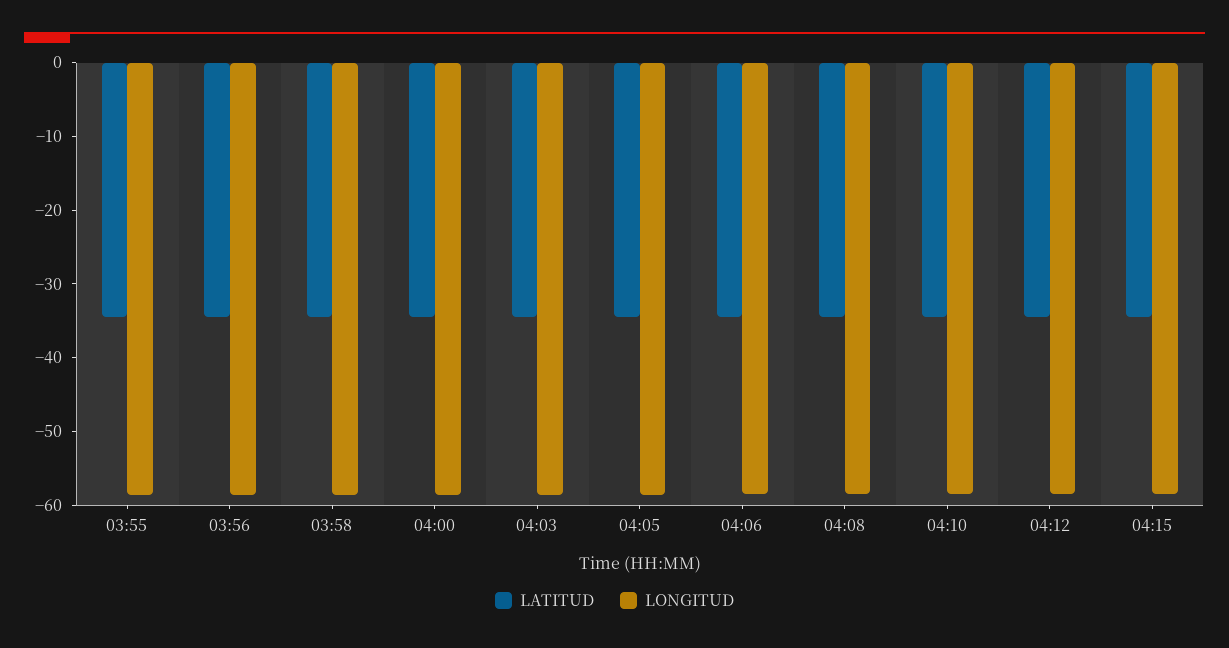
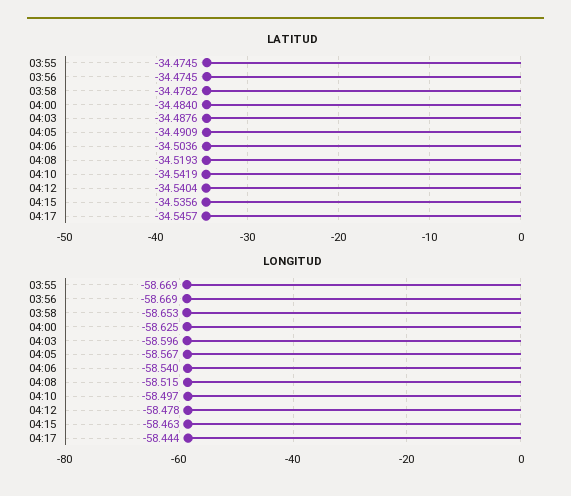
LATITUD, 04:17: none -> -34.5457
LONGITUD, 04:17: none -> -58.444

